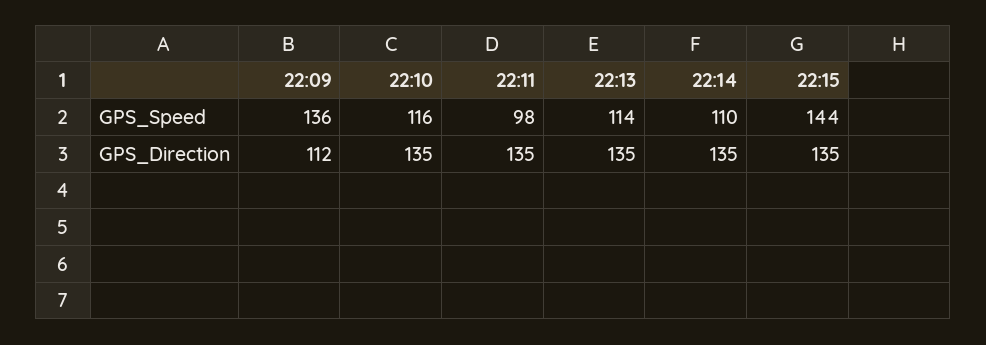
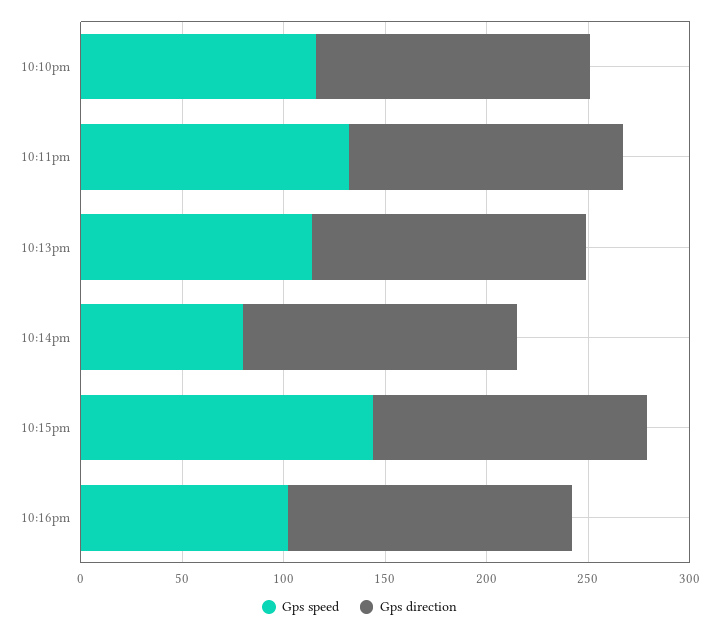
GPS_Speed, 22:09: 136 -> none
GPS_Speed, 22:11: 98 -> 130
GPS_Speed, 22:14: 110 -> 80
GPS_Direction, 22:09: 112 -> none
GPS_Speed, 10:16pm: none -> 100
GPS_Direction, 10:16pm: none -> 140

